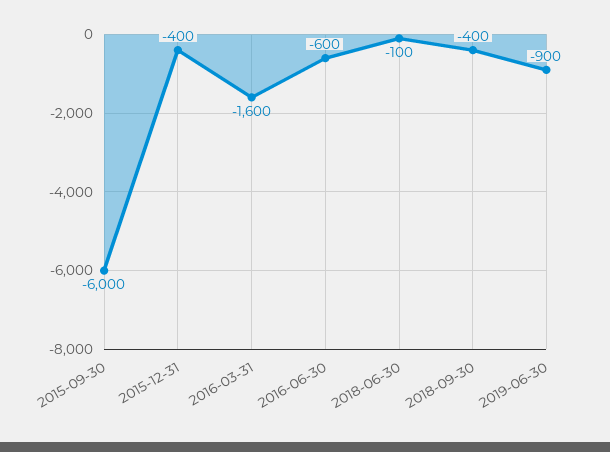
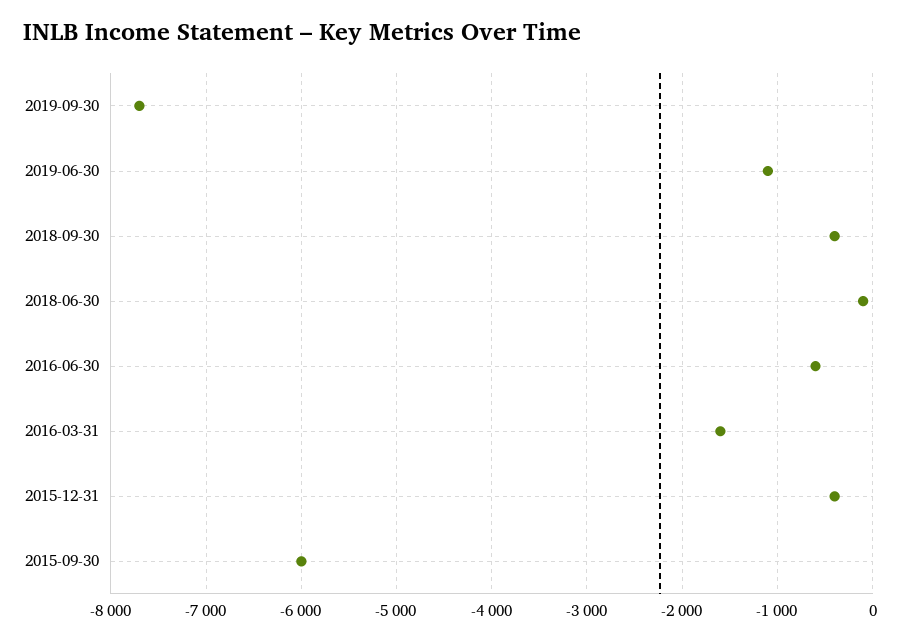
2019-06-30: -900 -> -1100
2019-09-30: none -> -7700

